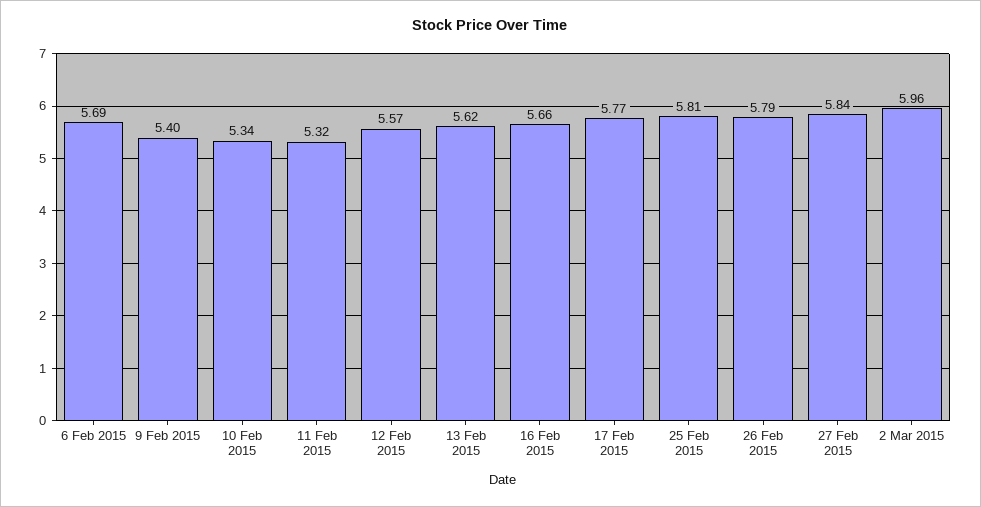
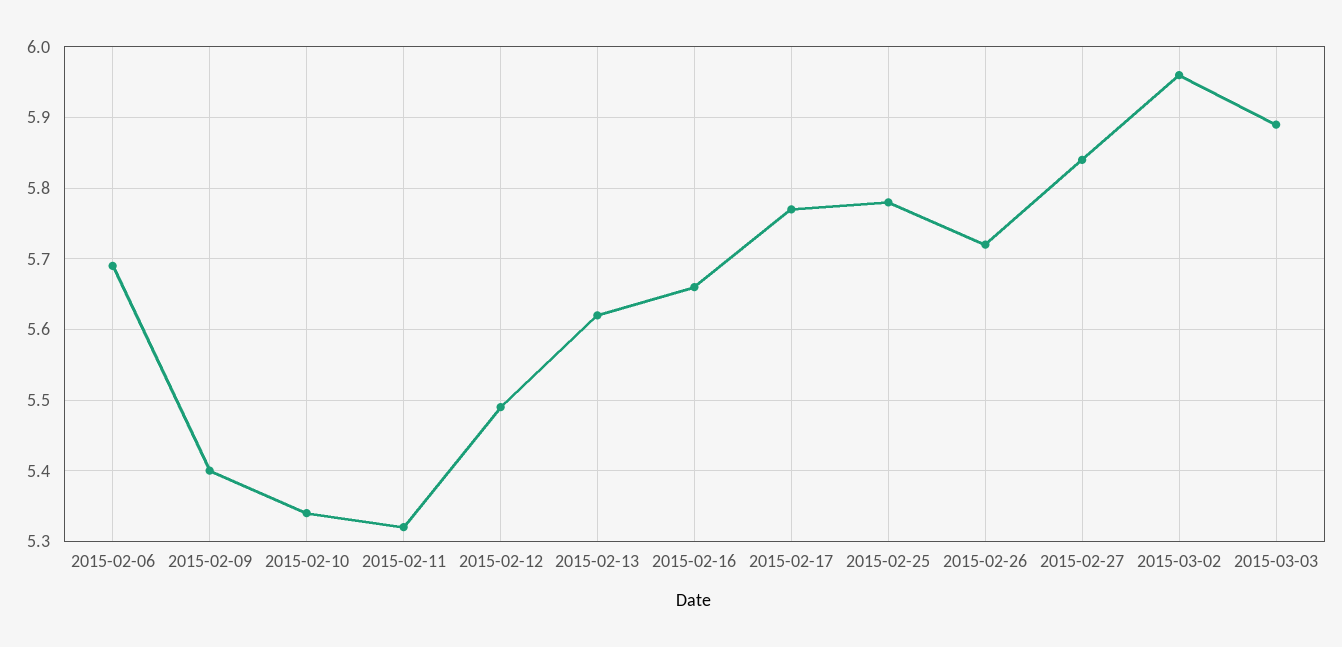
12 Feb 2015: 5.57 -> 5.49
25 Feb 2015: 5.81 -> 5.78
26 Feb 2015: 5.79 -> 5.72
2015-03-03: none -> 5.89

